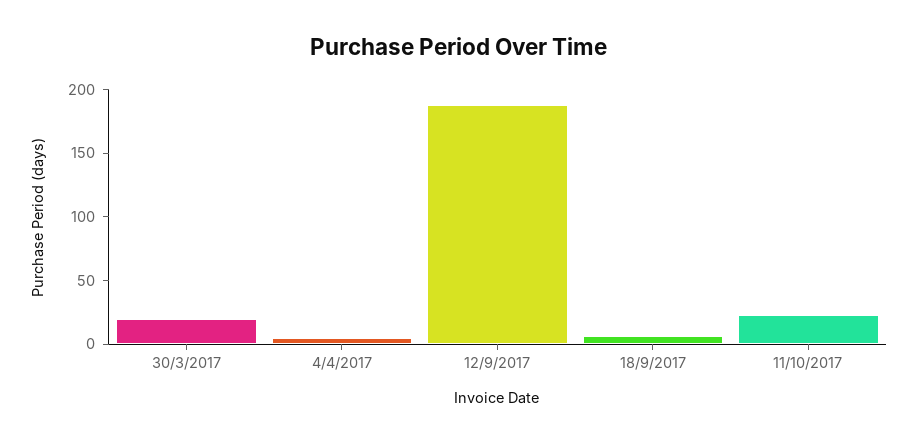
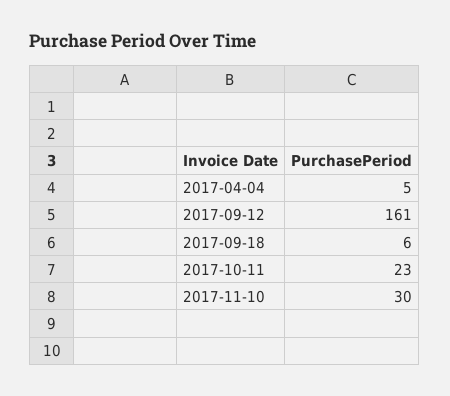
30/3/2017: 20 -> none
12/9/2017: 190 -> 161
2017-11-10: none -> 30

